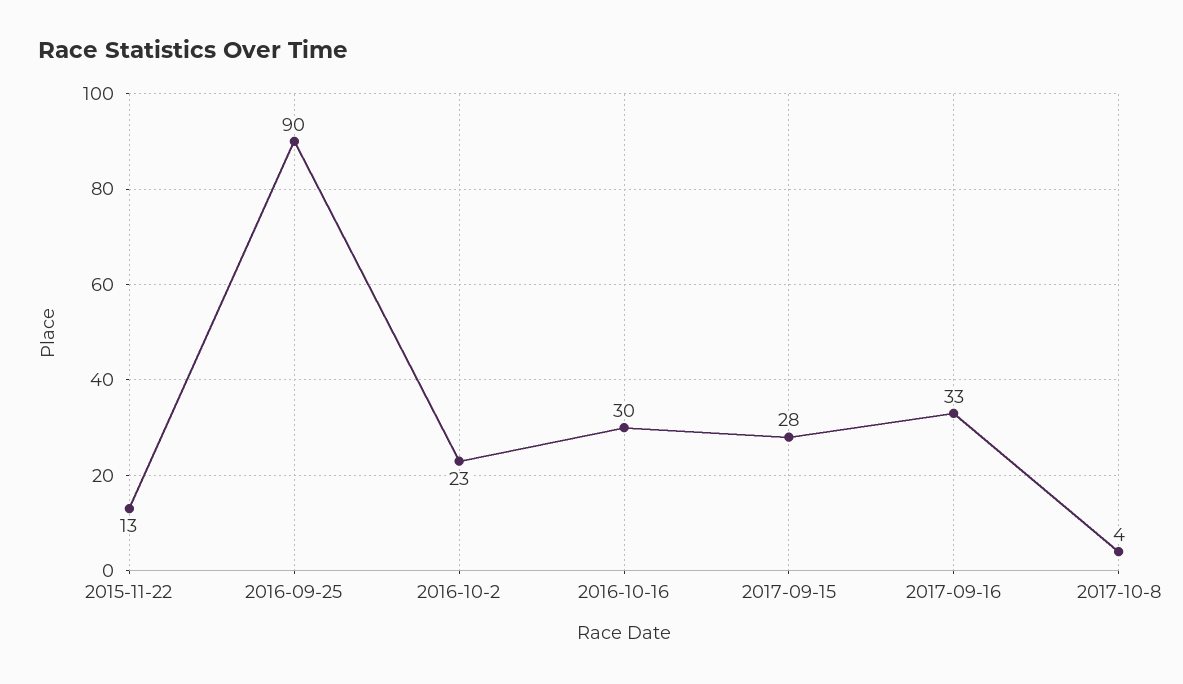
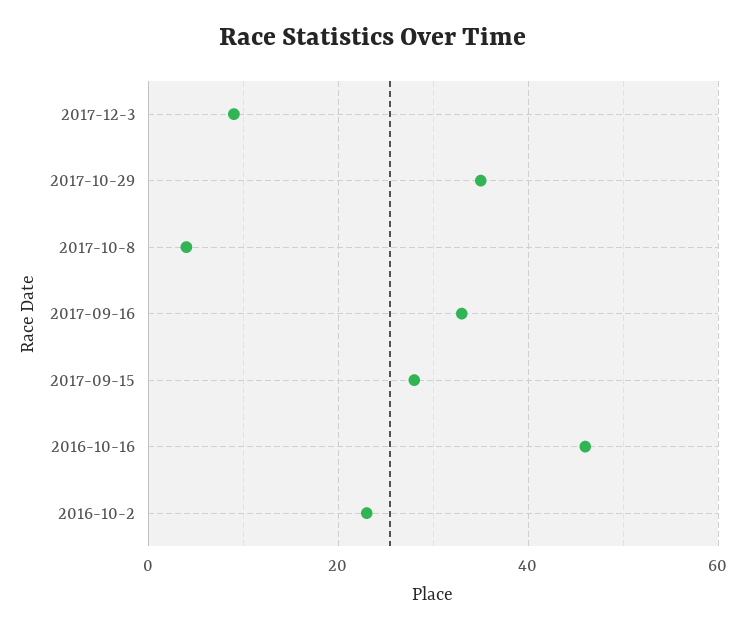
2015-11-22: 13 -> none
2016-09-25: 90 -> none
2016-10-16: 30 -> 45
2017-12-3: none -> 10
2017-10-29: none -> 35

